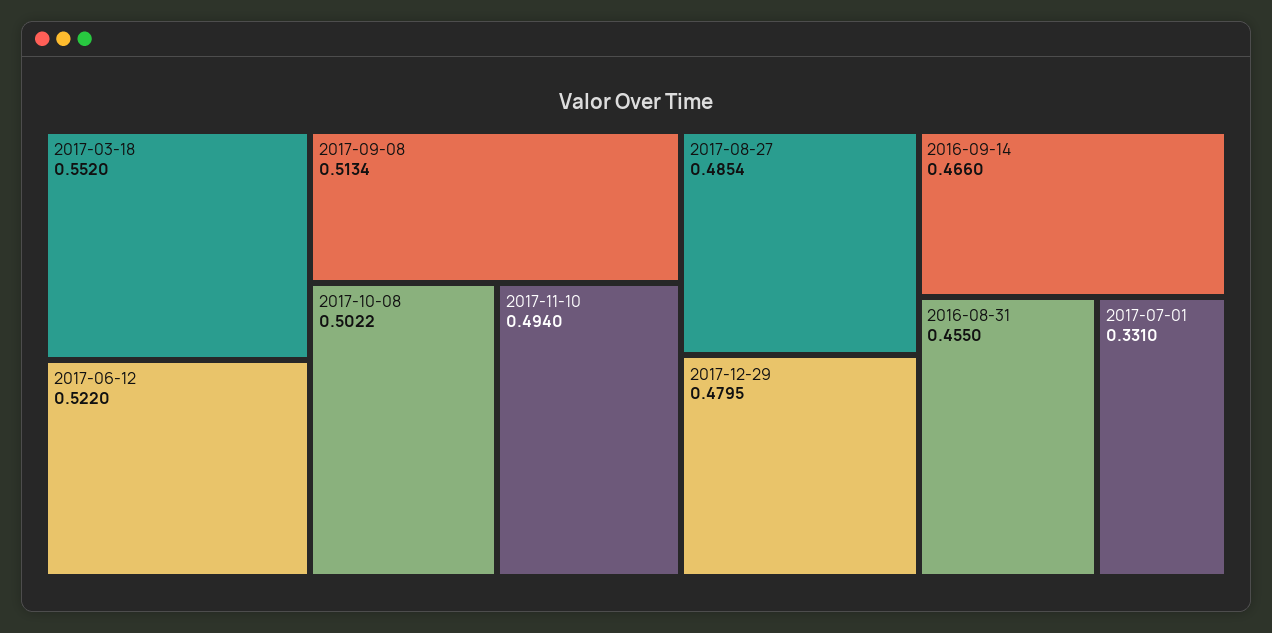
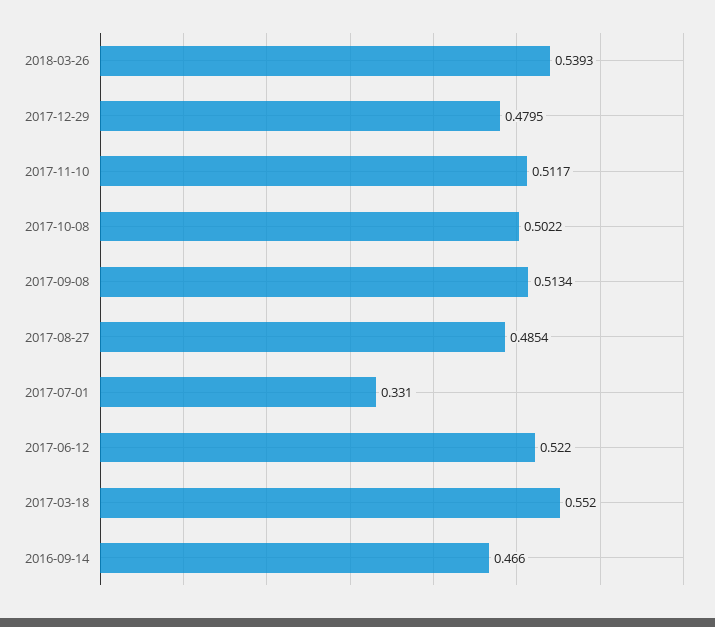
2017-11-10: 0.494 -> 0.5117
2016-08-31: 0.455 -> none
2018-03-26: none -> 0.5393

